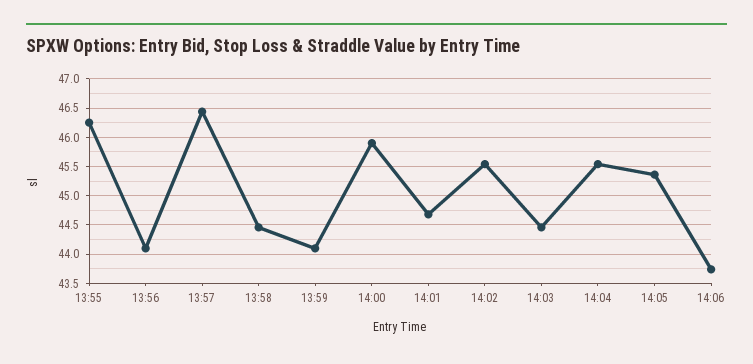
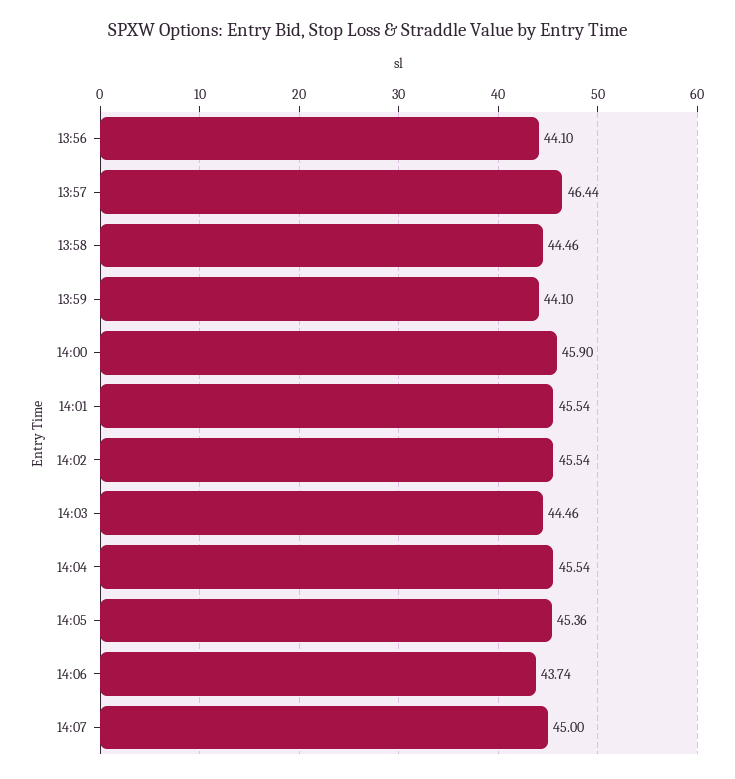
13:55: 46.25 -> none
14:01: 44.75 -> 45.54
14:07: none -> 45

